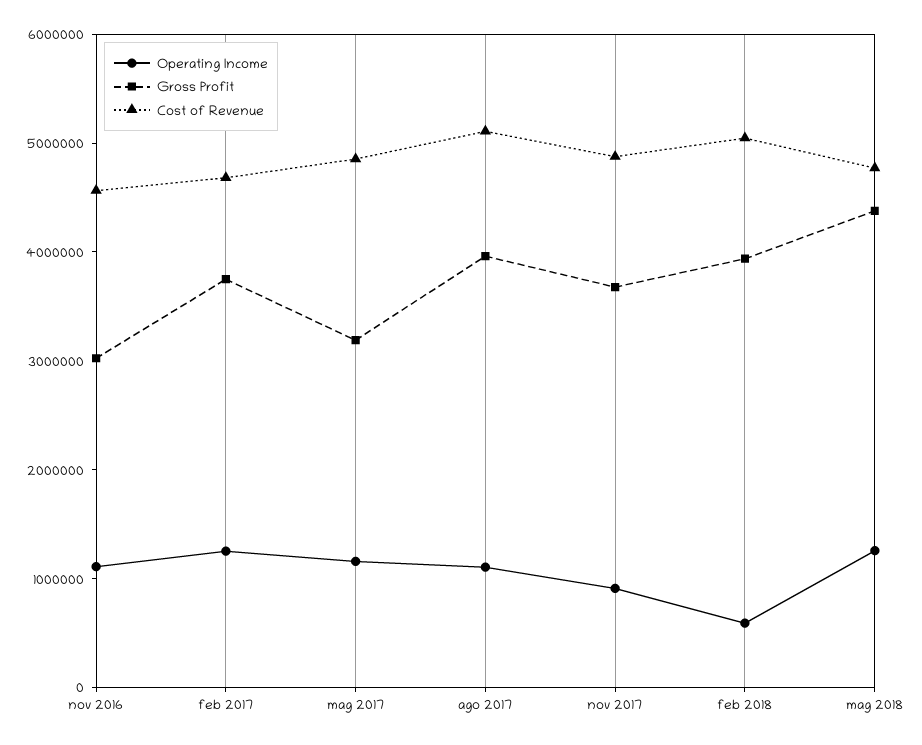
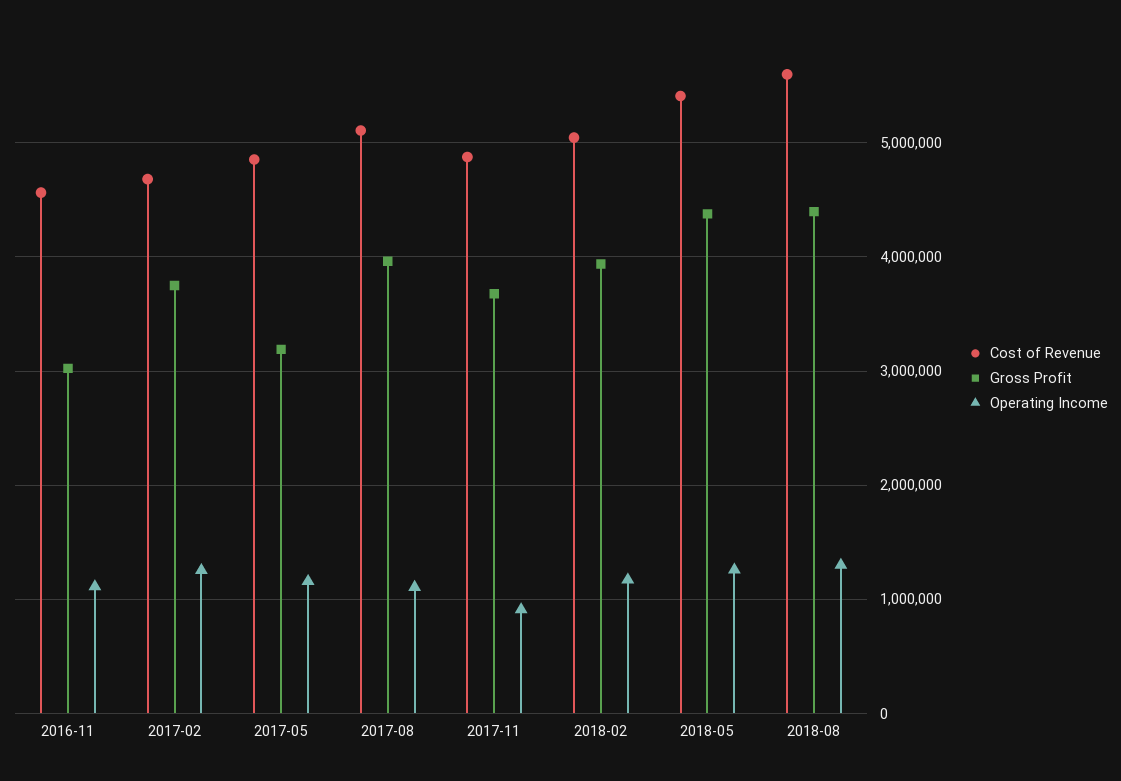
Operating Income, feb 2018: 600000 -> 1200000
Cost of Revenue, mag 2018: 4800000 -> 5400000
Cost of Revenue, 2018-08: none -> 5600000
Gross Profit, 2018-08: none -> 4400000
Operating Income, 2018-08: none -> 1300000

